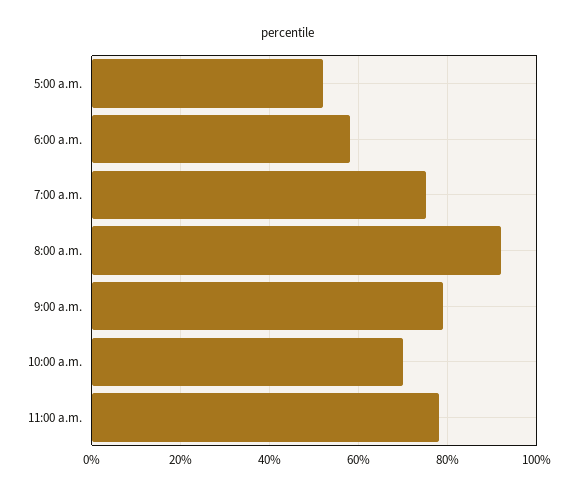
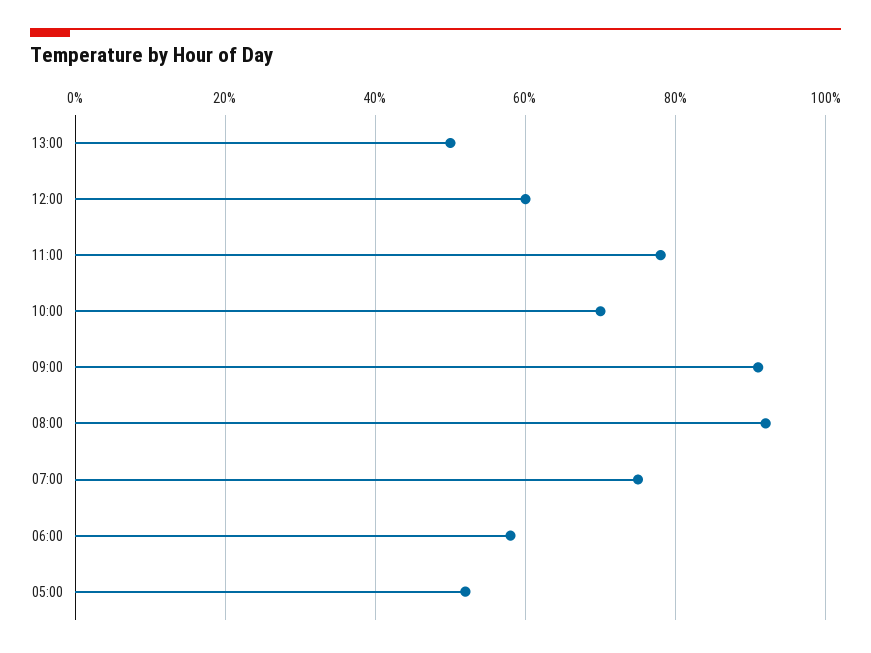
9:00 a.m.: 80 -> 90
13:00: none -> 50
12:00: none -> 60

